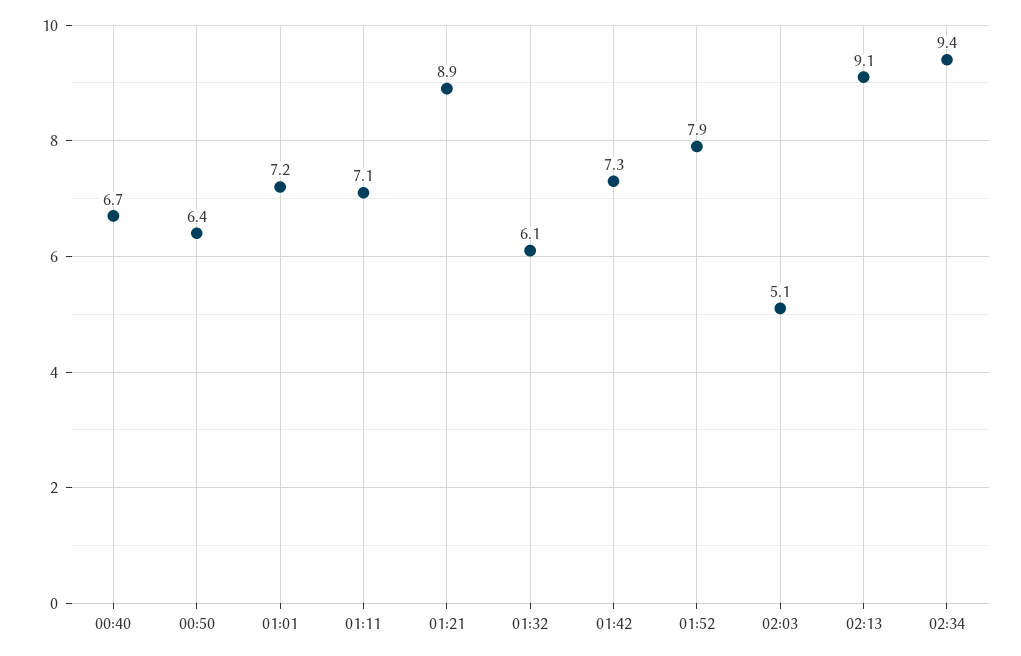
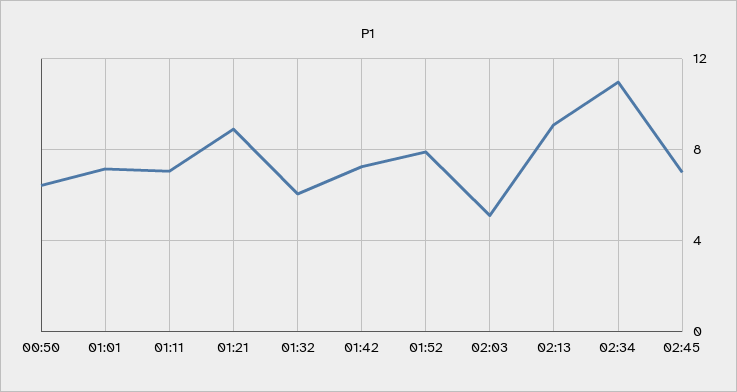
00:40: 6.7 -> none
02:34: 9.4 -> 11
02:45: none -> 7

